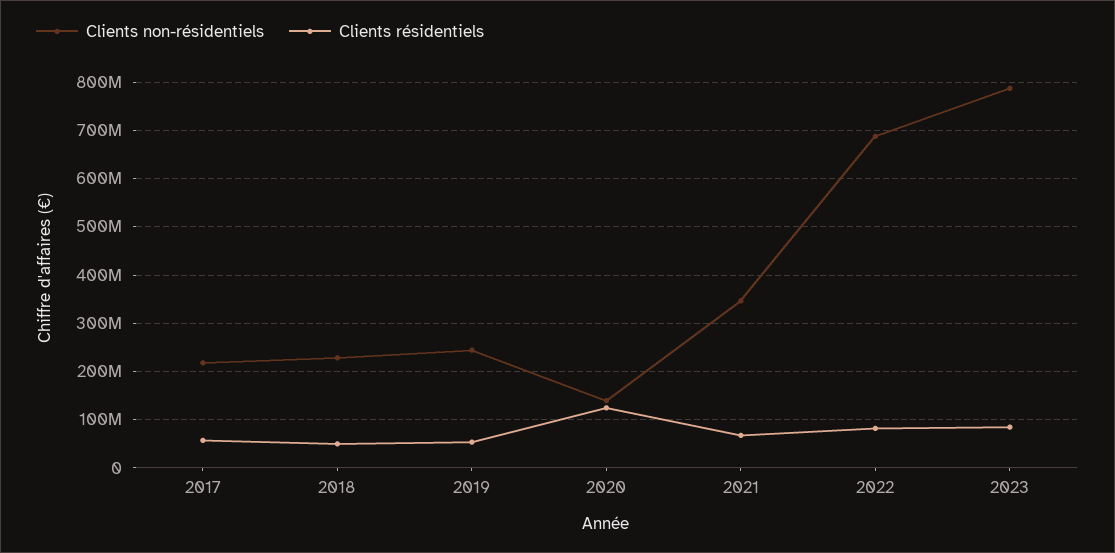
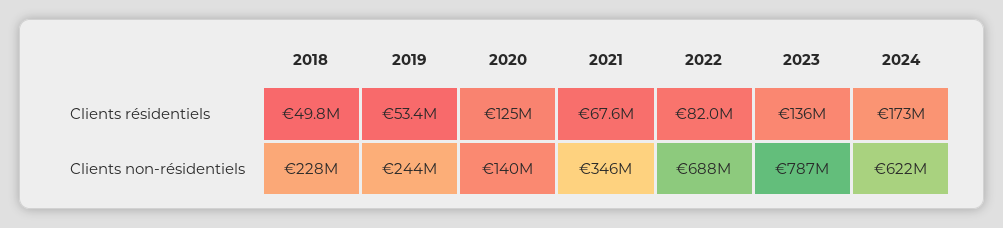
Clients non-résidentiels, 2017: 220000000 -> none
Clients résidentiels, 2017: 60000000 -> none
Clients résidentiels, 2023: 80000000 -> 136000000
Clients résidentiels, 2024: none -> 173000000
Clients non-résidentiels, 2024: none -> 622000000

